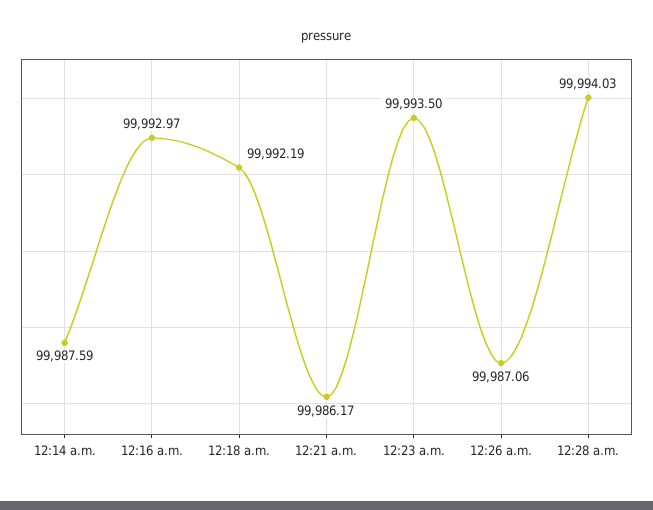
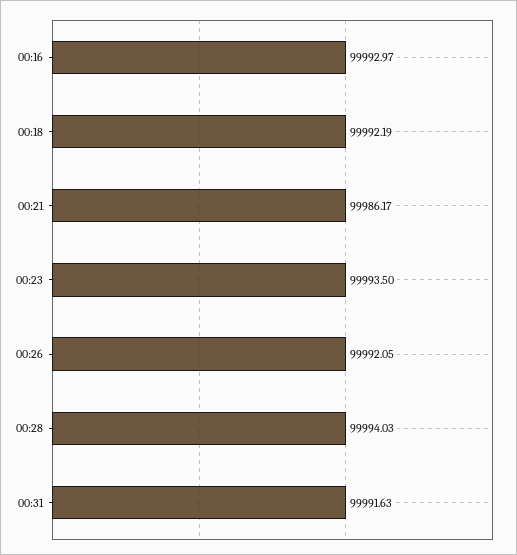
12:14 a.m.: 99987.59 -> none
12:26 a.m.: 99987.06 -> 99992.05
00:31: none -> 99991.63

